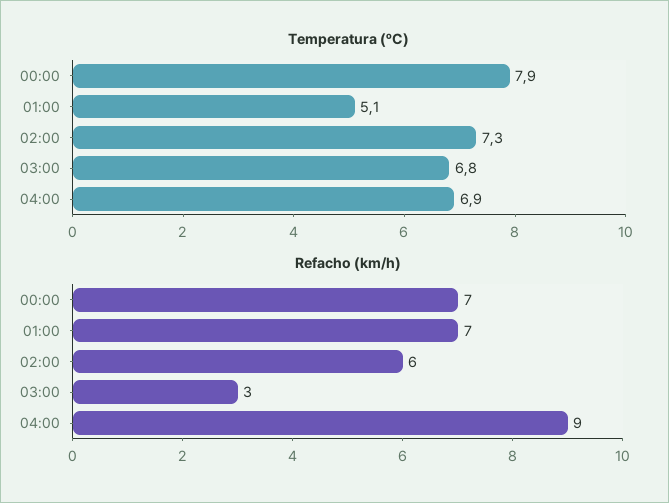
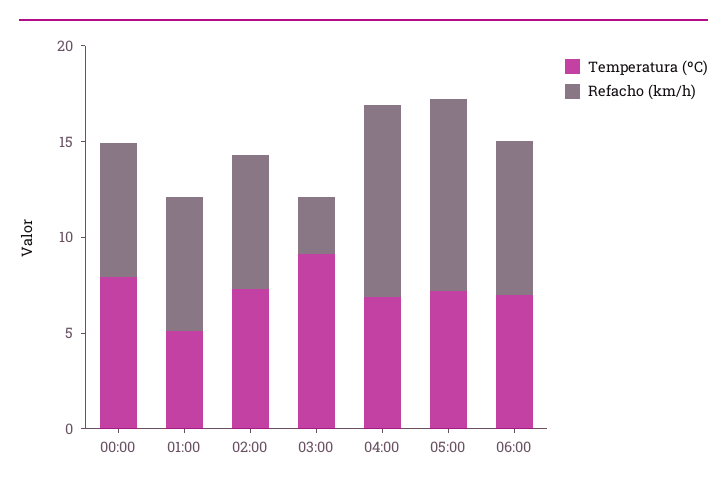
Temperatura (ºC), 03:00: 6.8 -> 9
Refacho (km/h), 02:00: 6 -> 7
Refacho (km/h), 04:00: 9 -> 10
Temperatura (ºC), 05:00: none -> 7
Refacho (km/h), 05:00: none -> 10
Temperatura (ºC), 06:00: none -> 7
Refacho (km/h), 06:00: none -> 8

